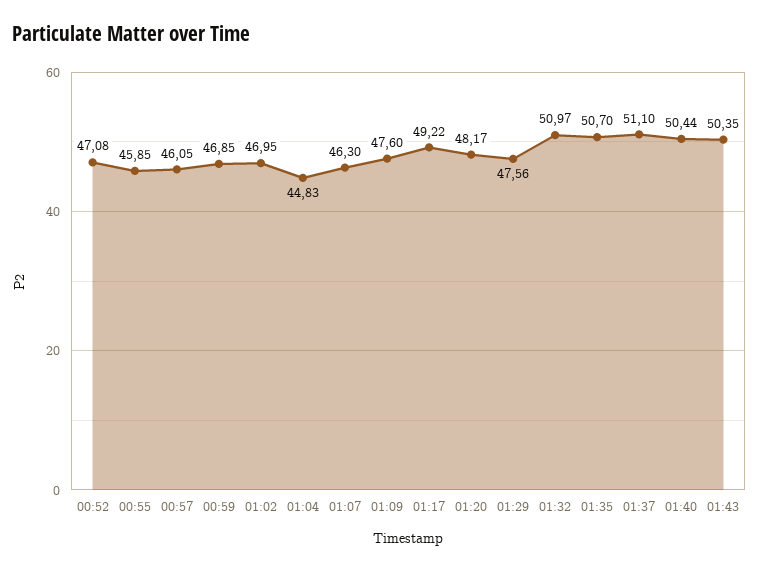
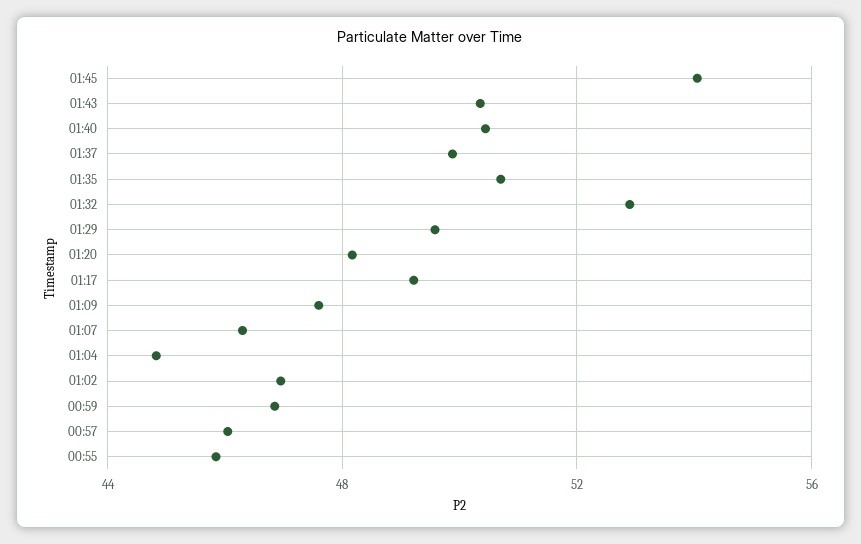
00:52: 47.08 -> none
01:29: 47.56 -> 49.5
01:32: 50.97 -> 53
01:37: 51.1 -> 50
01:45: none -> 54

